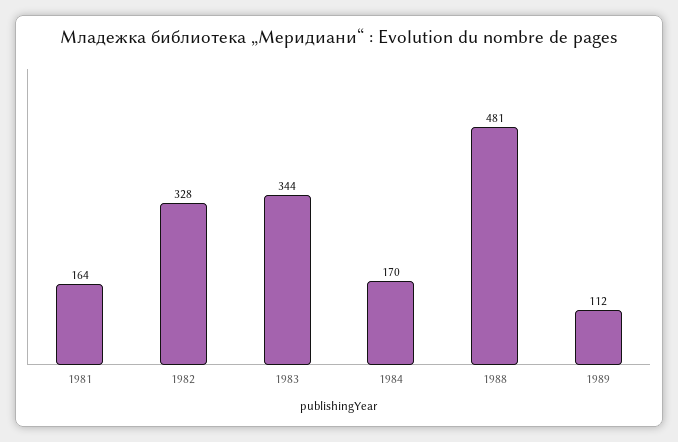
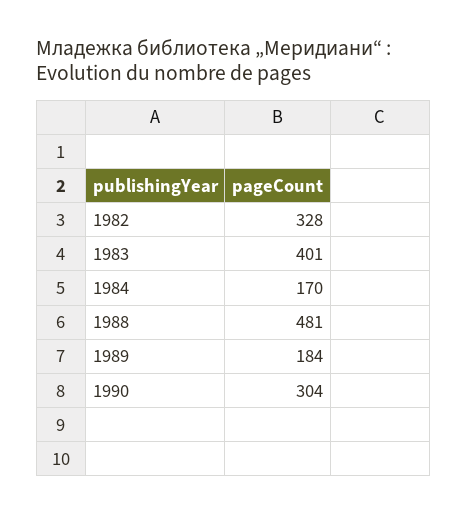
1981: 164 -> none
1983: 344 -> 401
1989: 112 -> 184
1990: none -> 304

